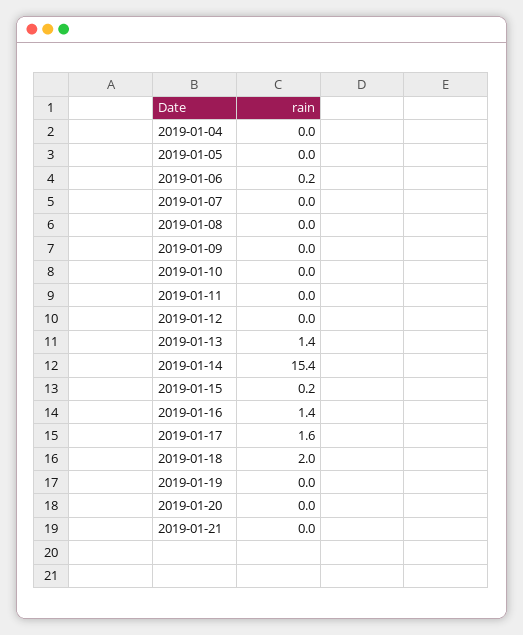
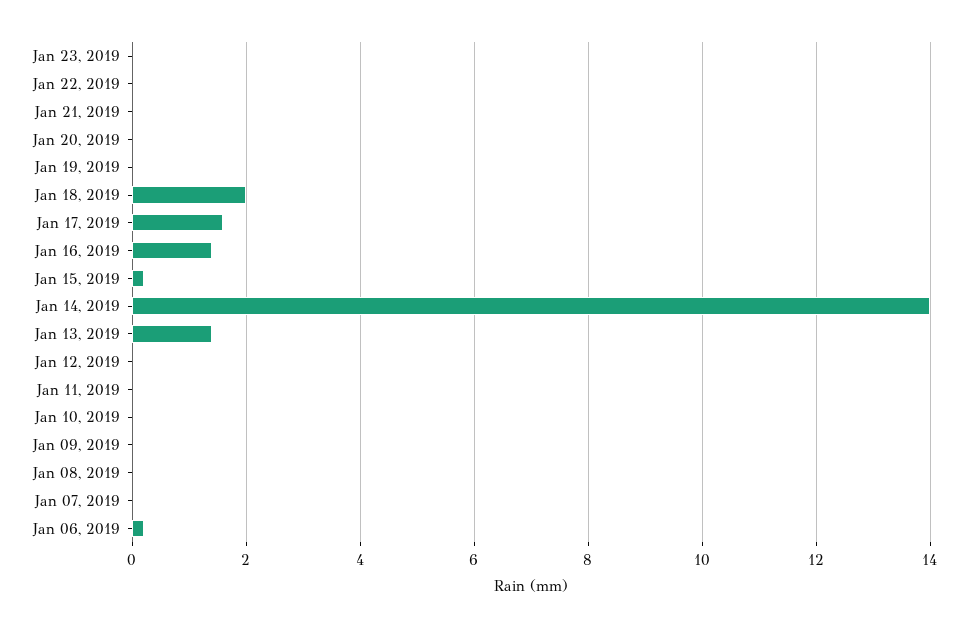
2019-01-04: 0 -> none
2019-01-05: 0 -> none
2019-01-14: 15.4 -> 14
Jan 23, 2019: none -> 0
Jan 22, 2019: none -> 0

